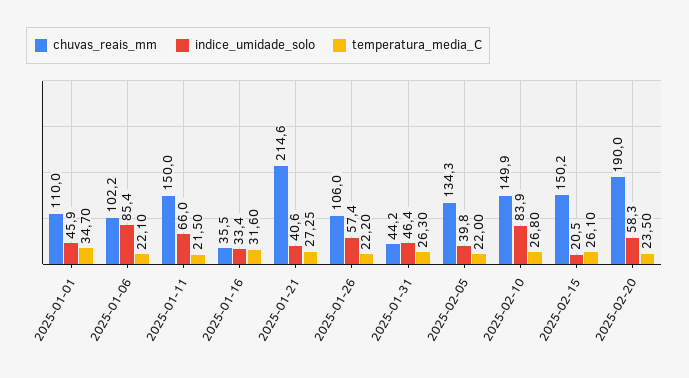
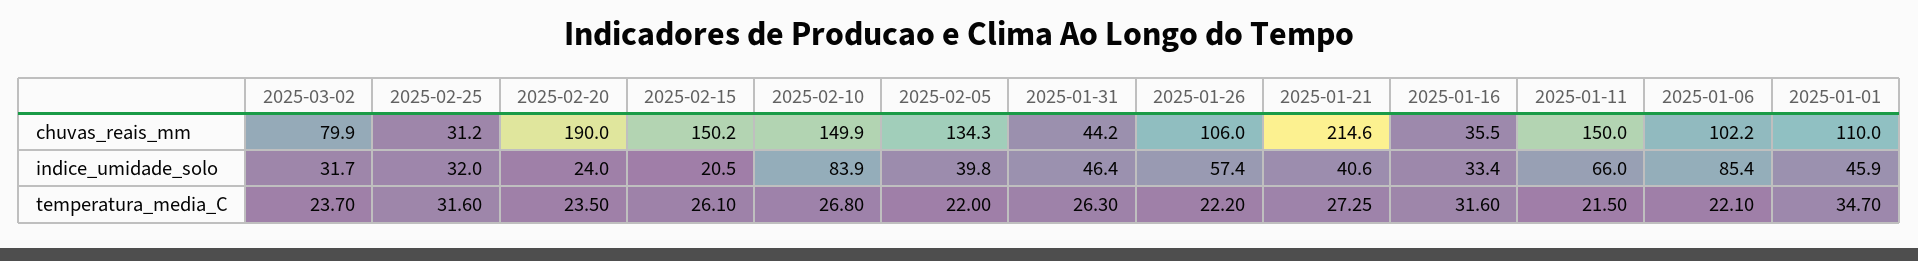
indice_umidade_solo, 2025-02-20: 58.3 -> 24
chuvas_reais_mm, 2025-03-02: none -> 79.9
chuvas_reais_mm, 2025-02-25: none -> 31.2
indice_umidade_solo, 2025-03-02: none -> 31.7
indice_umidade_solo, 2025-02-25: none -> 32
temperatura_media_C, 2025-03-02: none -> 23.7
temperatura_media_C, 2025-02-25: none -> 31.6

